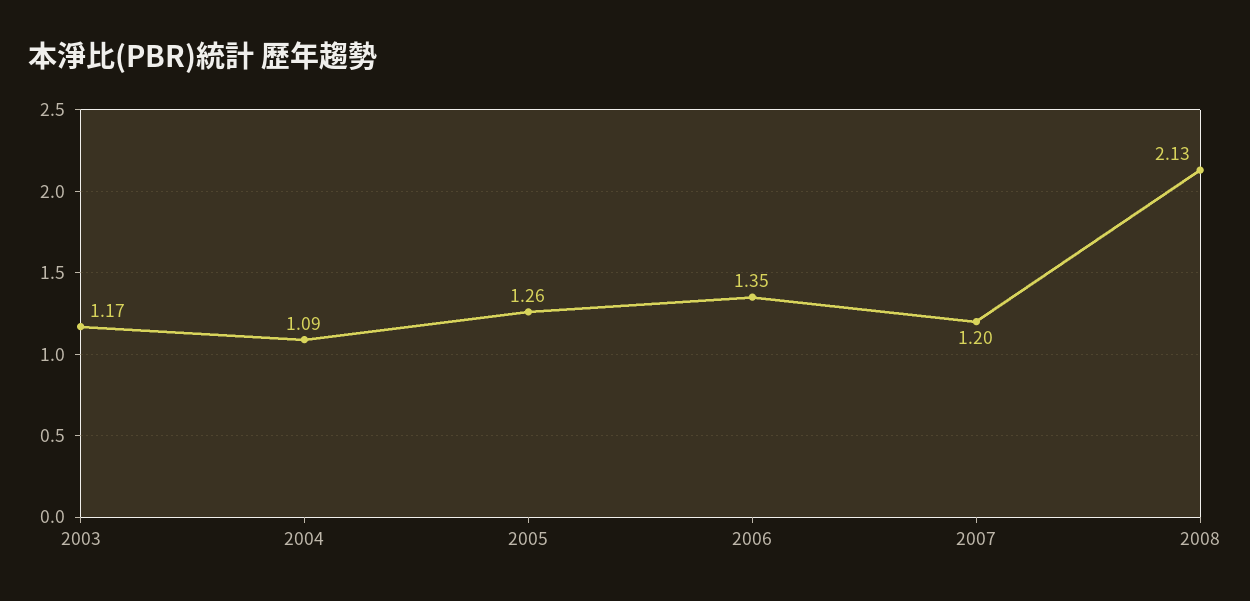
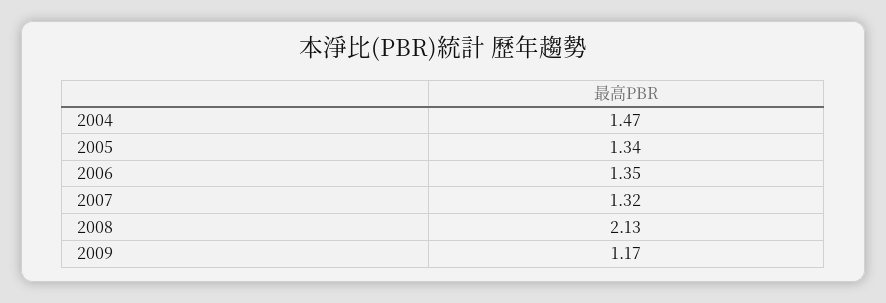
2003: 1.17 -> none
2004: 1.09 -> 1.47
2005: 1.26 -> 1.34
2007: 1.2 -> 1.32
2009: none -> 1.17

